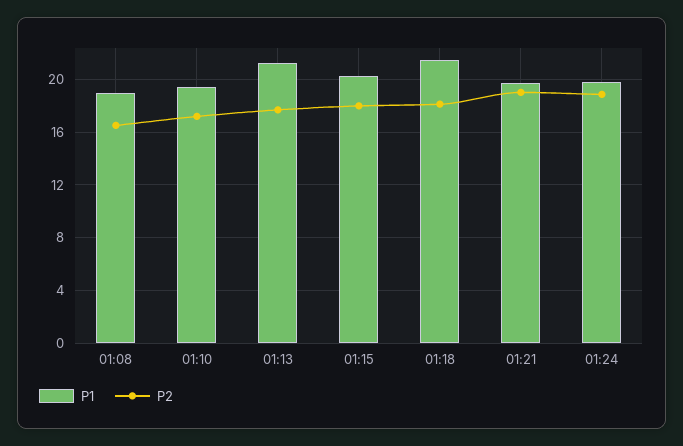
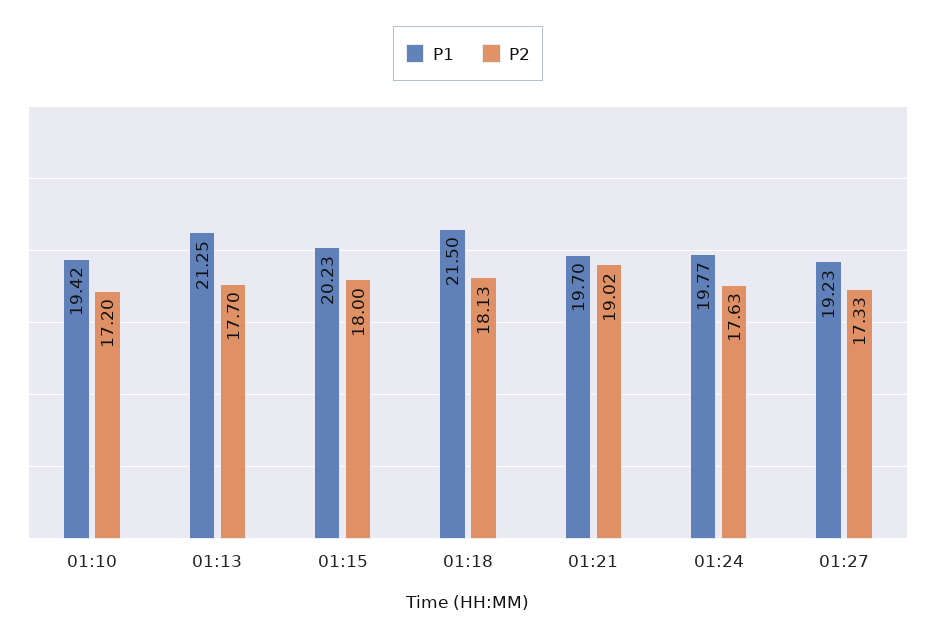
P1, 01:08: 19 -> none
P2, 01:08: 16.5 -> none
P2, 01:24: 19 -> 17.63
P1, 01:27: none -> 19.23
P2, 01:27: none -> 17.33

